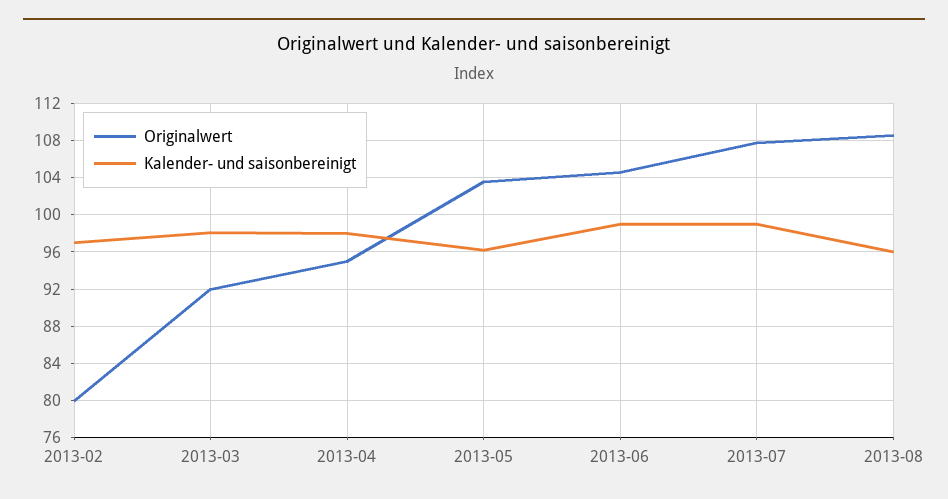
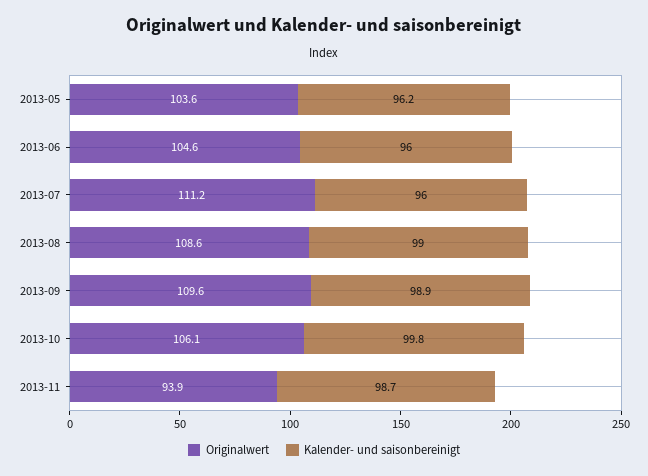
Originalwert, 2013-02: 80 -> none
Kalender- und saisonbereinigt, 2013-02: 97 -> none
Originalwert, 2013-03: 92 -> none
Kalender- und saisonbereinigt, 2013-03: 98 -> none
Originalwert, 2013-04: 95 -> none
Kalender- und saisonbereinigt, 2013-04: 98 -> none
Kalender- und saisonbereinigt, 2013-06: 99 -> 96
Originalwert, 2013-07: 108 -> 111.2
Kalender- und saisonbereinigt, 2013-07: 99 -> 96
Kalender- und saisonbereinigt, 2013-08: 96 -> 99
Originalwert, 2013-09: none -> 109.6
Kalender- und saisonbereinigt, 2013-09: none -> 98.9
Originalwert, 2013-10: none -> 106.1
Kalender- und saisonbereinigt, 2013-10: none -> 99.8
Originalwert, 2013-11: none -> 93.9
Kalender- und saisonbereinigt, 2013-11: none -> 98.7

